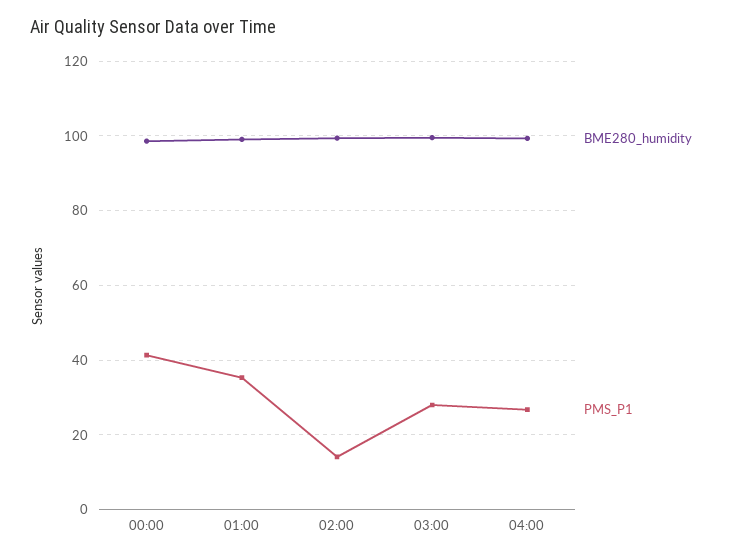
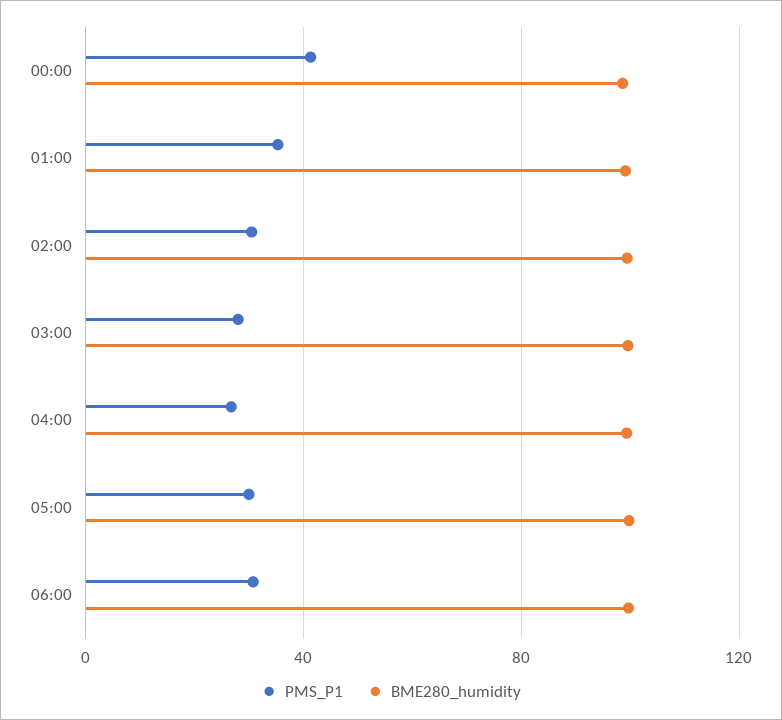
PMS_P1, 02:00: 14 -> 30
PMS_P1, 05:00: none -> 30
BME280_humidity, 05:00: none -> 100
PMS_P1, 06:00: none -> 30
BME280_humidity, 06:00: none -> 100

